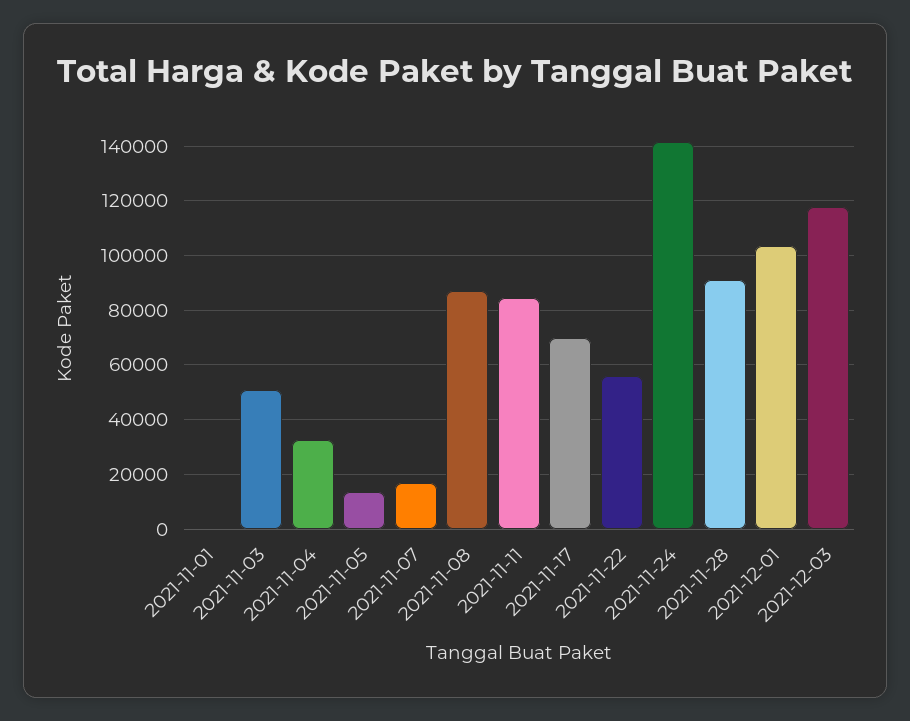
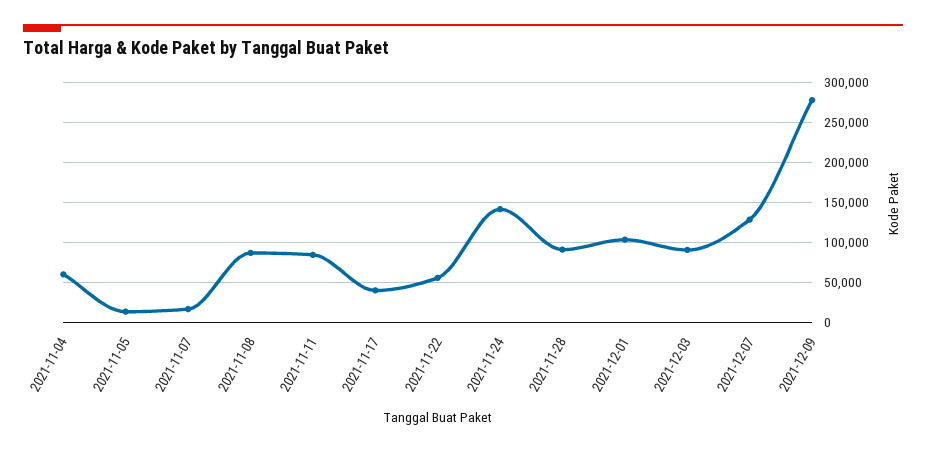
2021-11-01: 0 -> none
2021-11-03: 50000 -> none
2021-11-04: 32500 -> 60000
2021-11-17: 70000 -> 40000
2021-12-03: 117500 -> 90000
2021-12-07: none -> 130000
2021-12-09: none -> 280000

